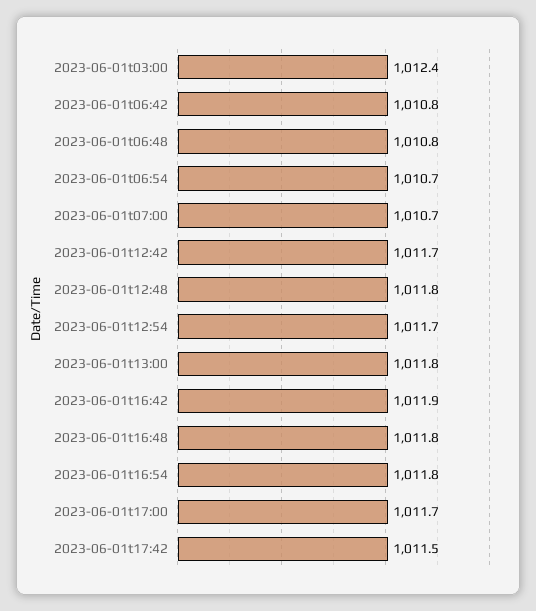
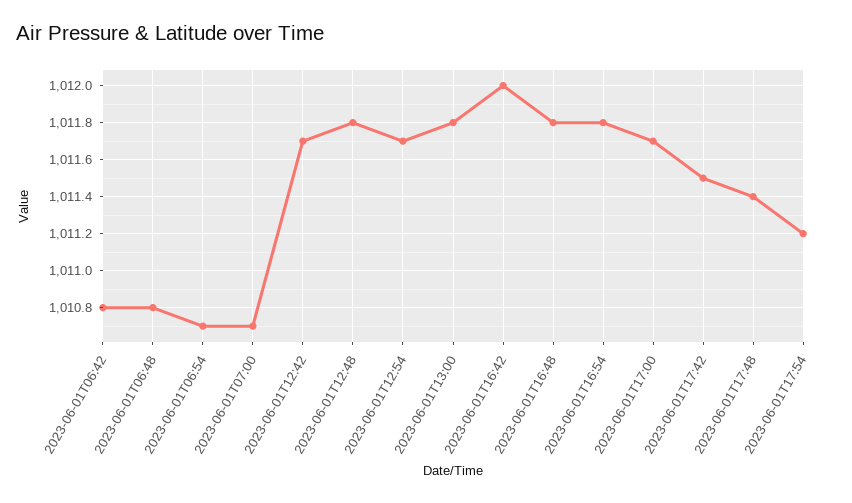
2023-06-01t03:00: 1012.4 -> none
2023-06-01t16:42: 1011.9 -> 1012
2023-06-01T17:48: none -> 1011.4
2023-06-01T17:54: none -> 1011.2

